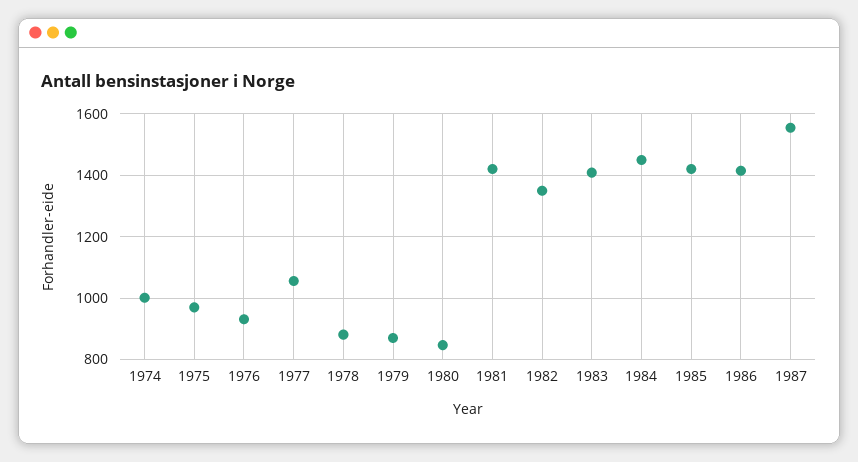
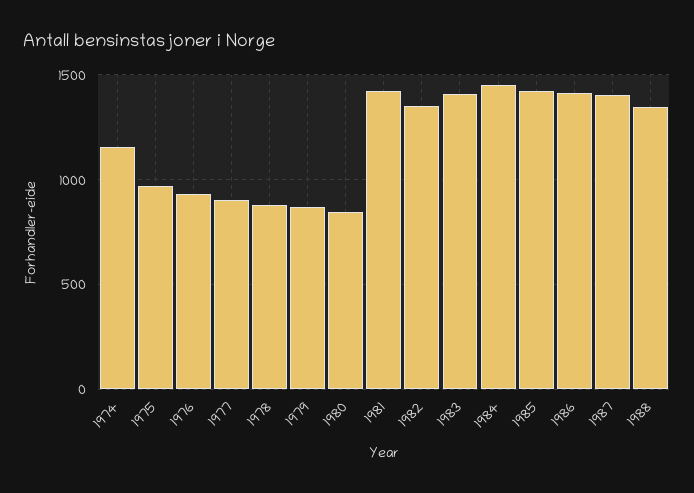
1974: 1000 -> 1150
1977: 1060 -> 900
1987: 1560 -> 1400
1988: none -> 1350

